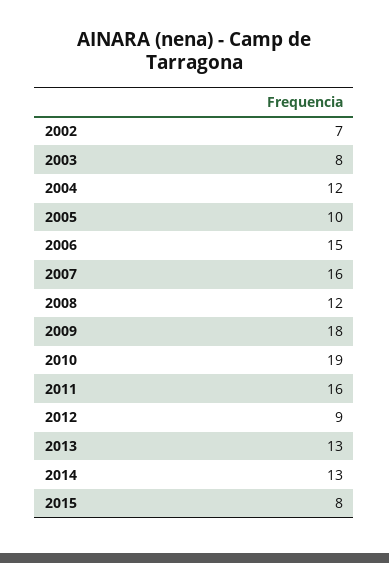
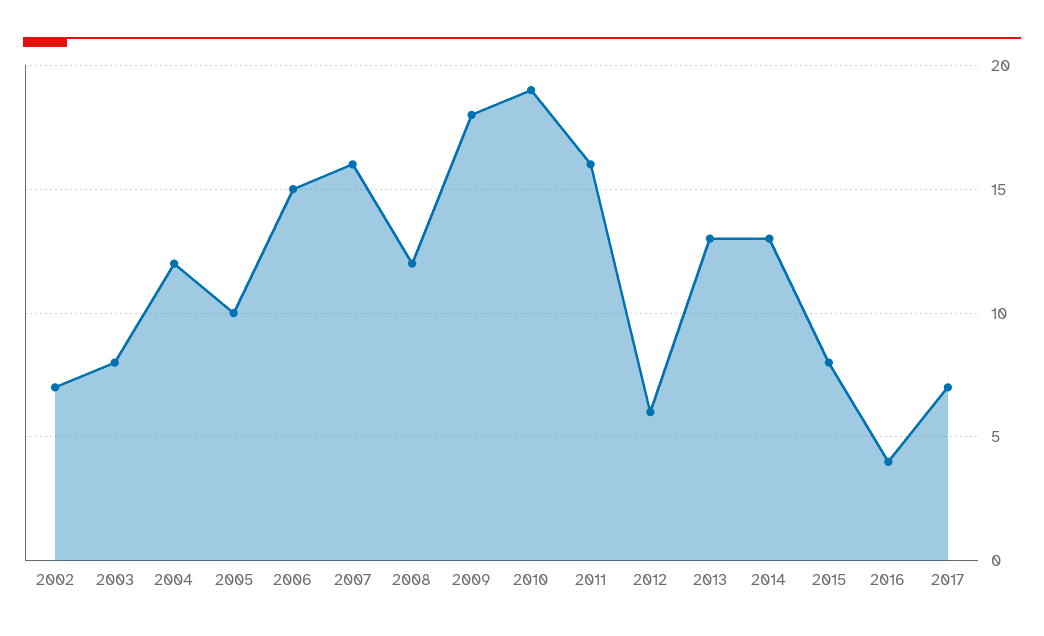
2012: 9 -> 6
2016: none -> 4
2017: none -> 7

